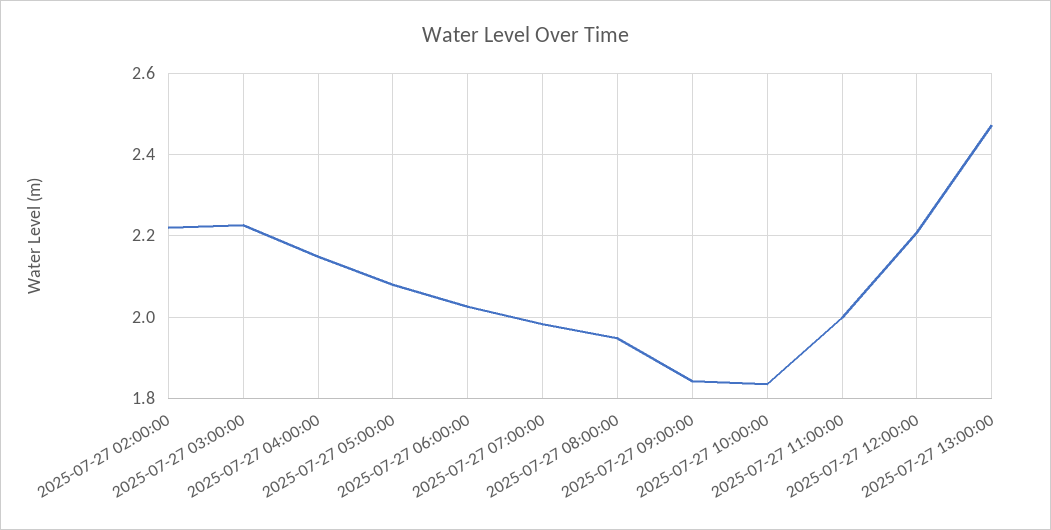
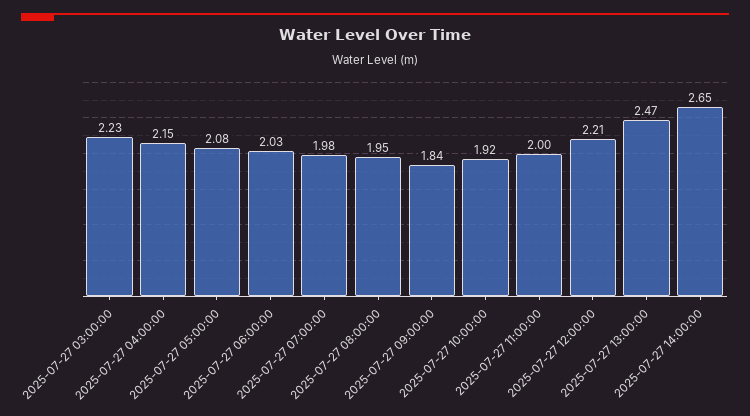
2025-07-27 02:00:00: 2.22 -> none
2025-07-27 10:00:00: 1.84 -> 1.92
2025-07-27 14:00:00: none -> 2.65

